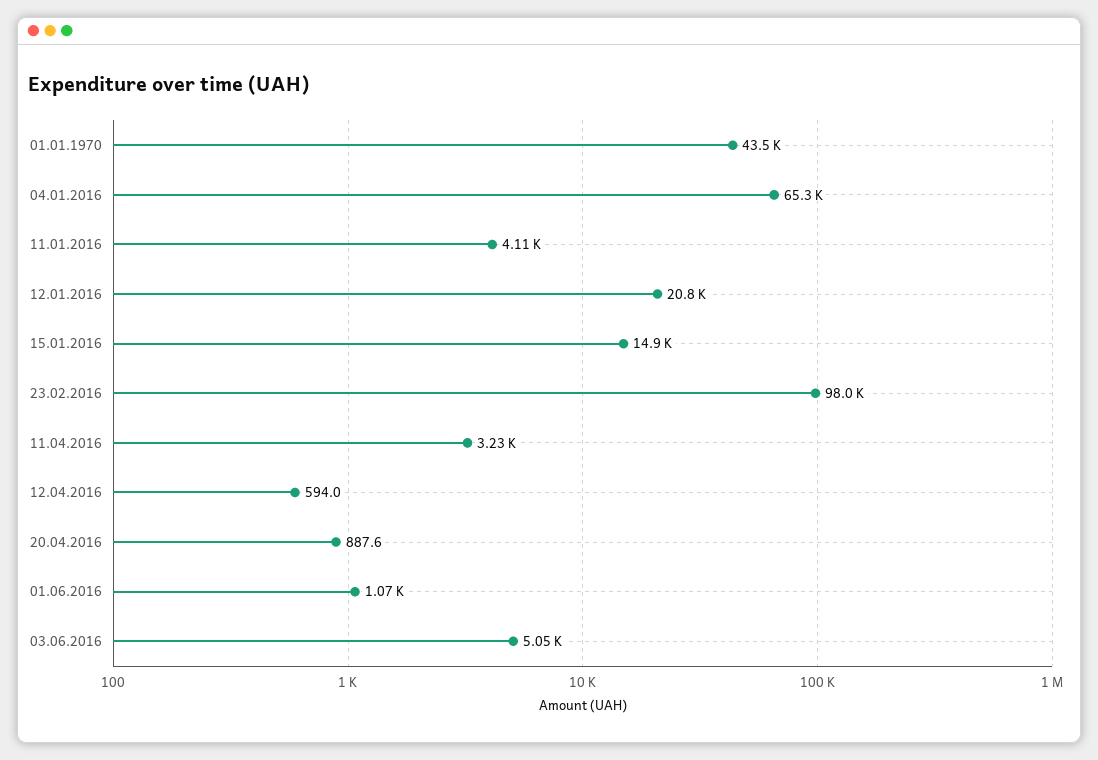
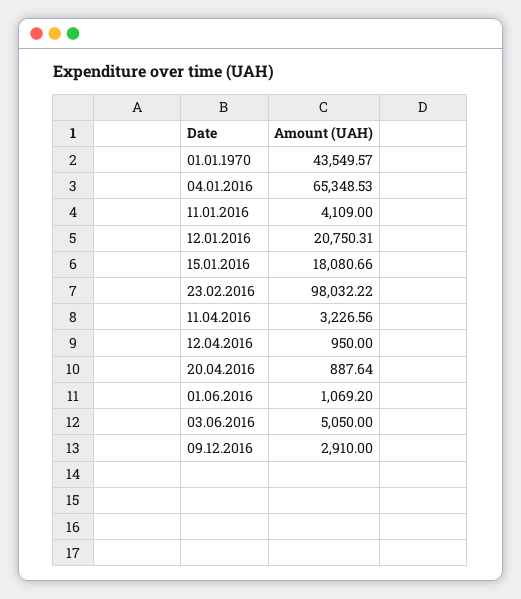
15.01.2016: 14900 -> 18080.66
12.04.2016: 594 -> 950
09.12.2016: none -> 2910

